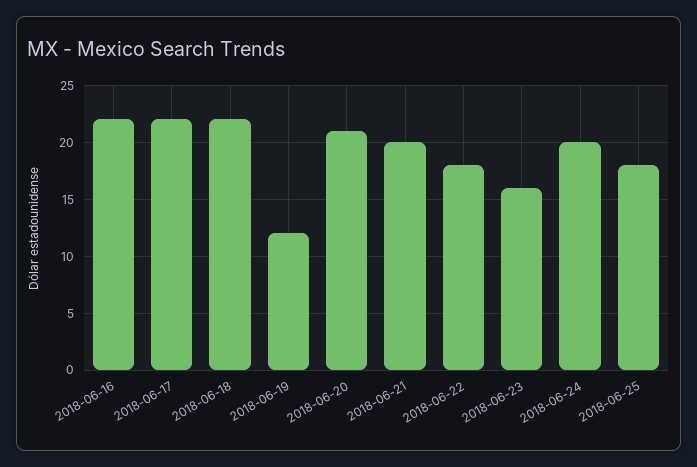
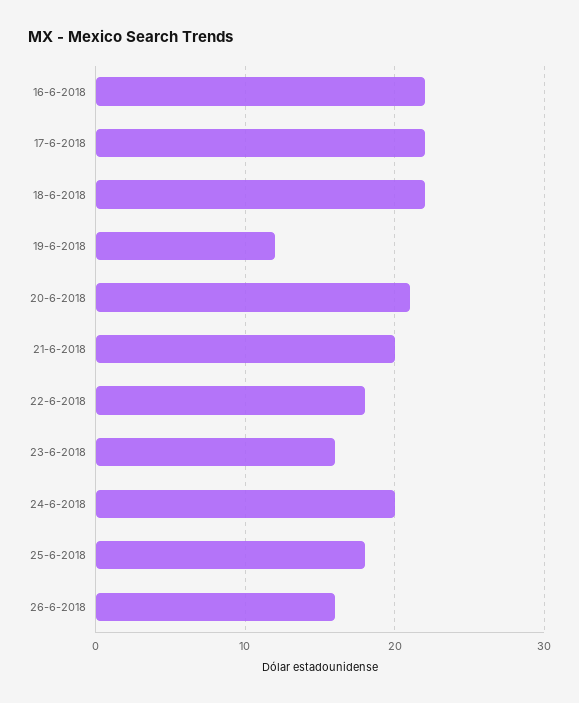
26-6-2018: none -> 16

